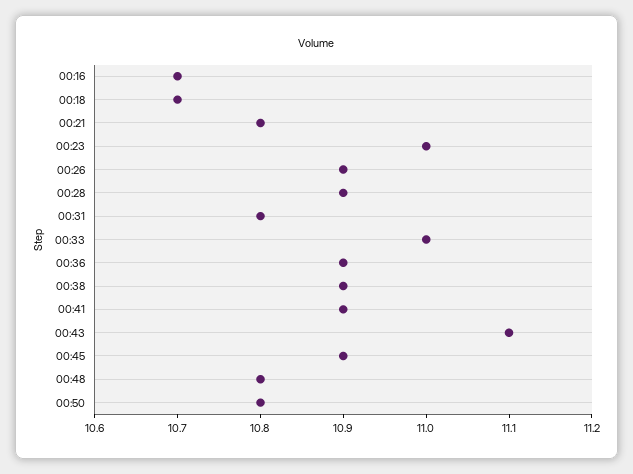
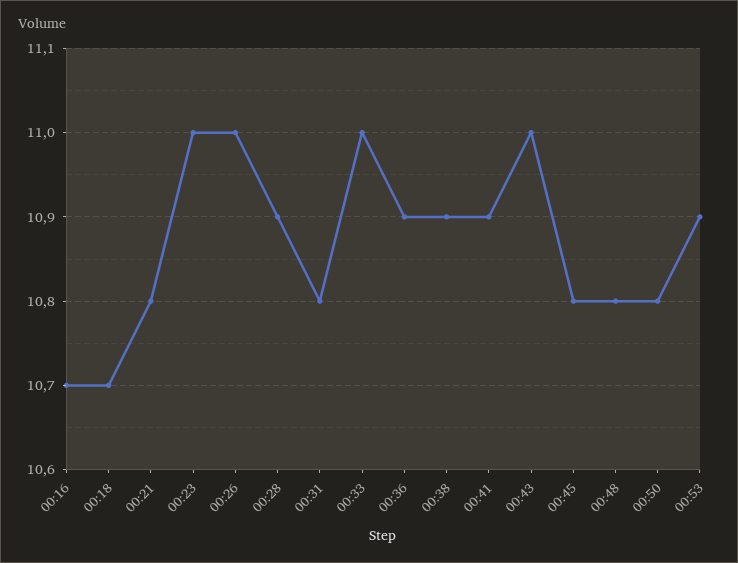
00:26: 10.9 -> 11
00:43: 11.1 -> 11
00:45: 10.9 -> 10.8
00:53: none -> 10.9

